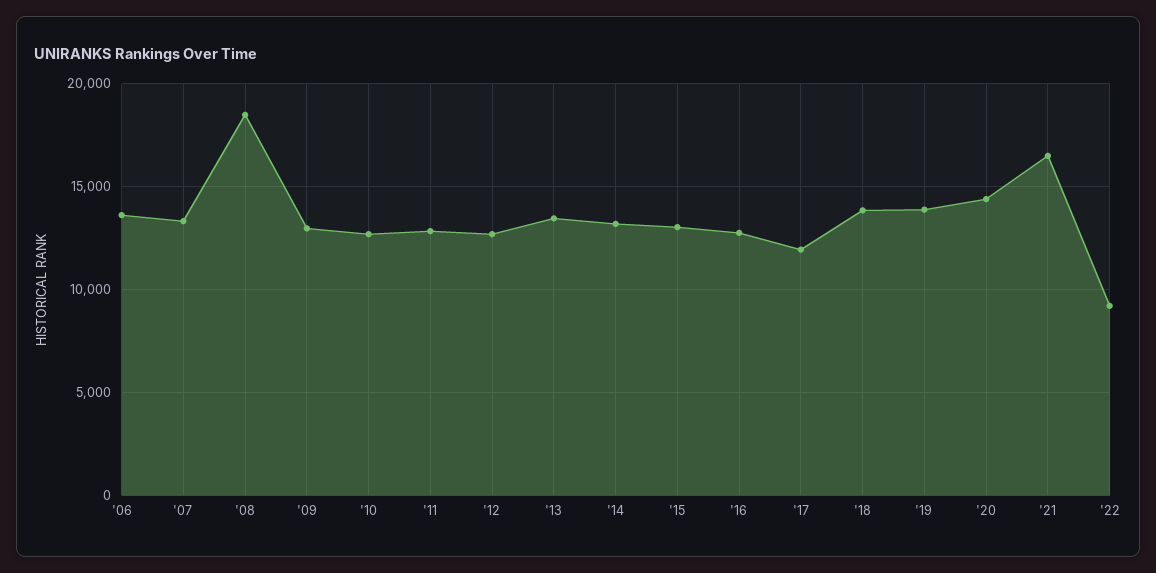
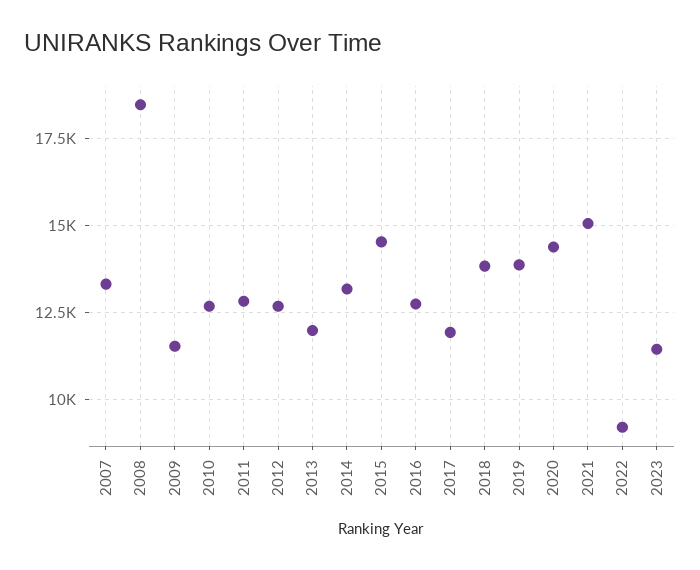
'06: 13500 -> none
'09: 13000 -> 11500
'13: 13500 -> 12000
'15: 13000 -> 14500
'21: 16500 -> 15000
2023: none -> 11500

